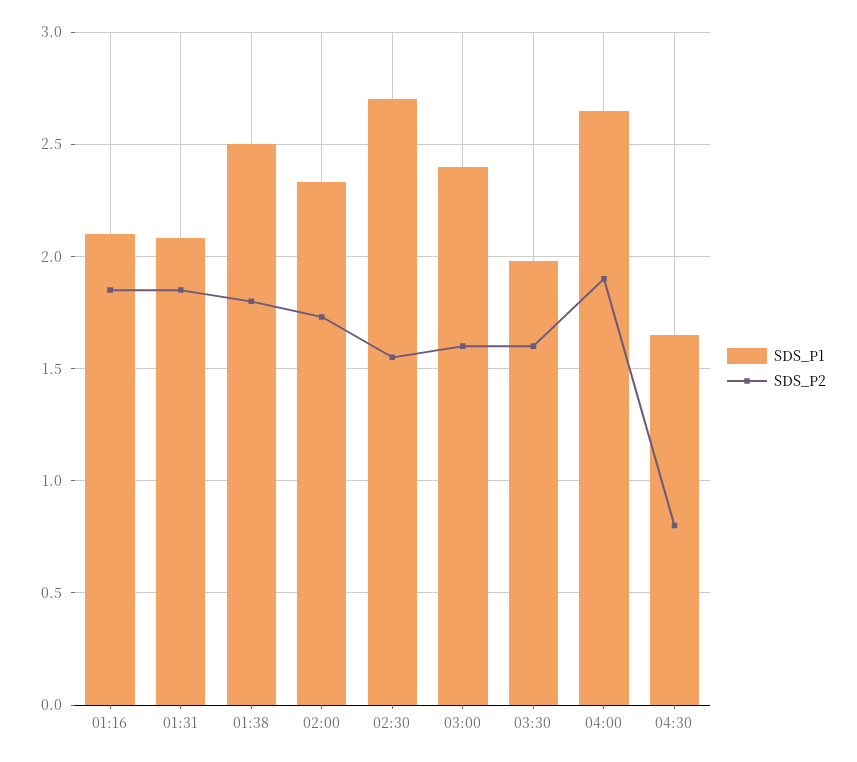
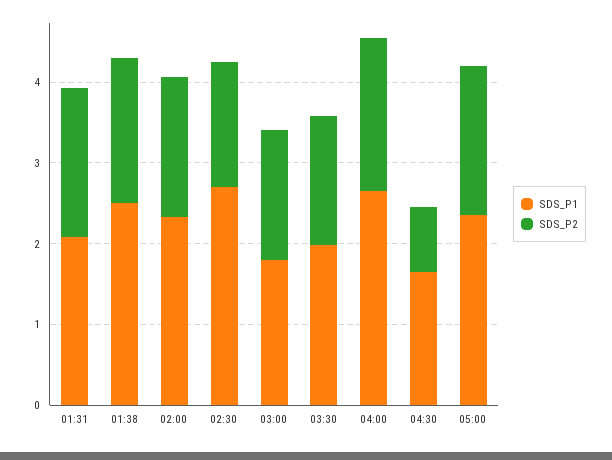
SDS_P1, 01:16: 2.1 -> none
SDS_P2, 01:16: 1.85 -> none
SDS_P1, 03:00: 2.4 -> 1.8
SDS_P1, 05:00: none -> 2.4
SDS_P2, 05:00: none -> 1.8

